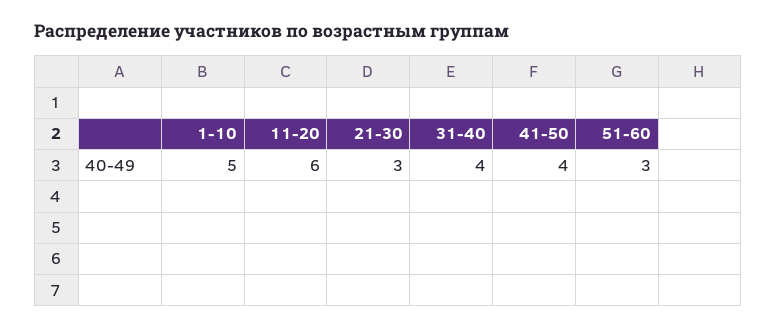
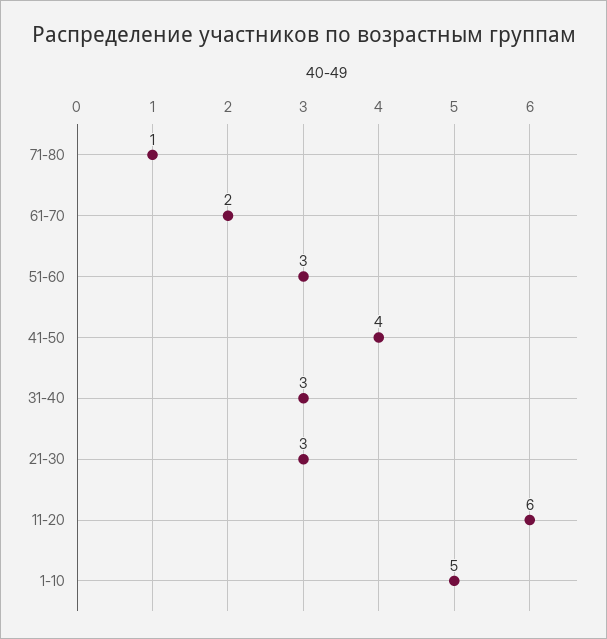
31-40: 4 -> 3
71-80: none -> 1
61-70: none -> 2

